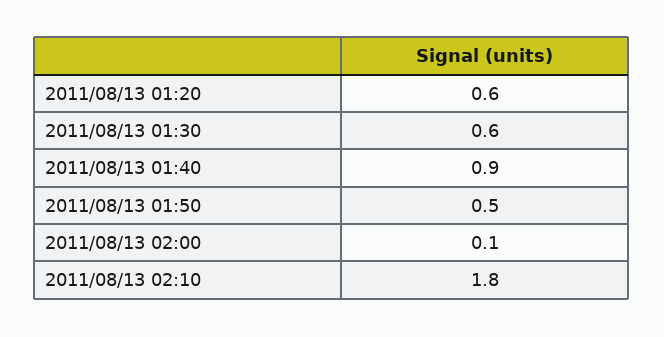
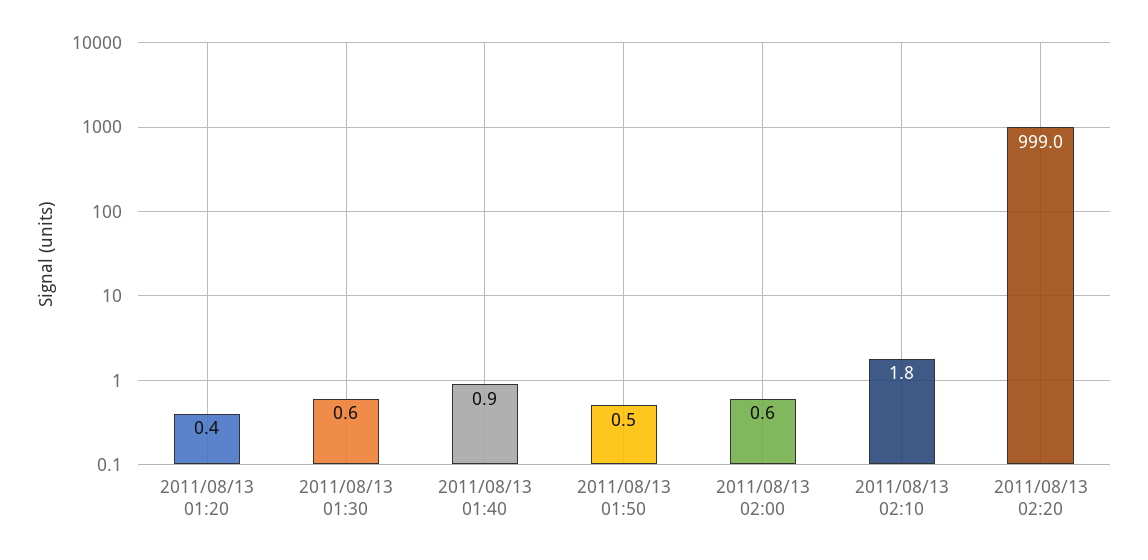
2011/08/13 01:20: 0.6 -> 0.4
2011/08/13 02:00: 0.1 -> 0.6
2011/08/13 02:20: none -> 999

